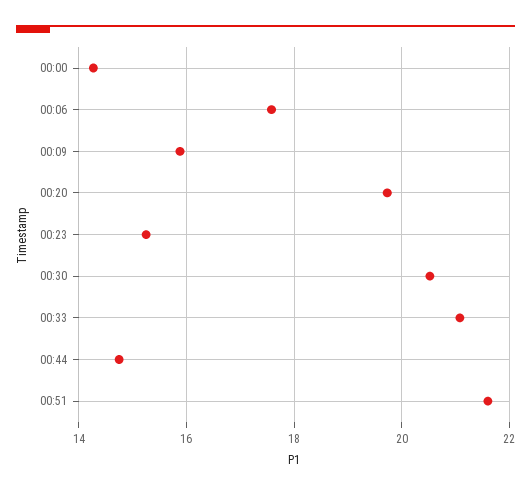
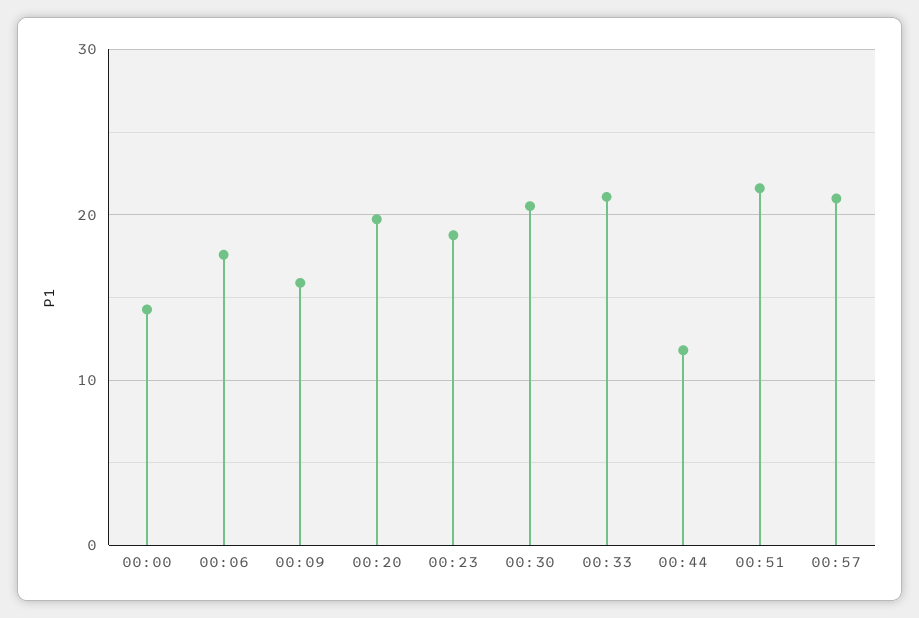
00:23: 15.2 -> 19
00:44: 14.8 -> 12
00:57: none -> 21

